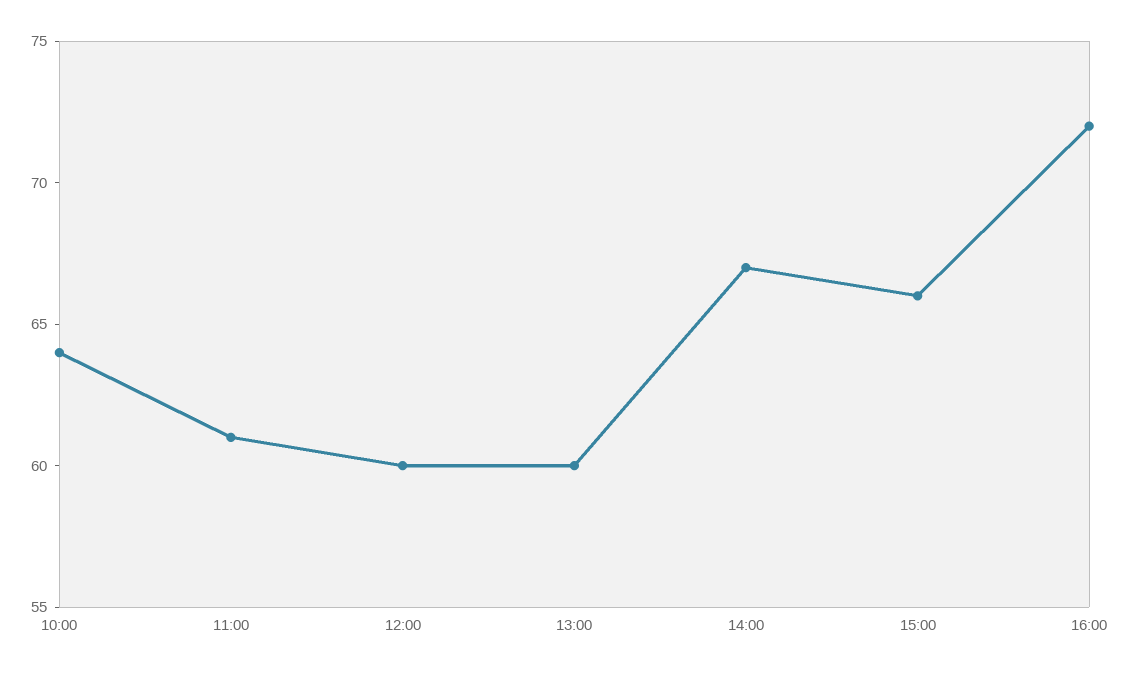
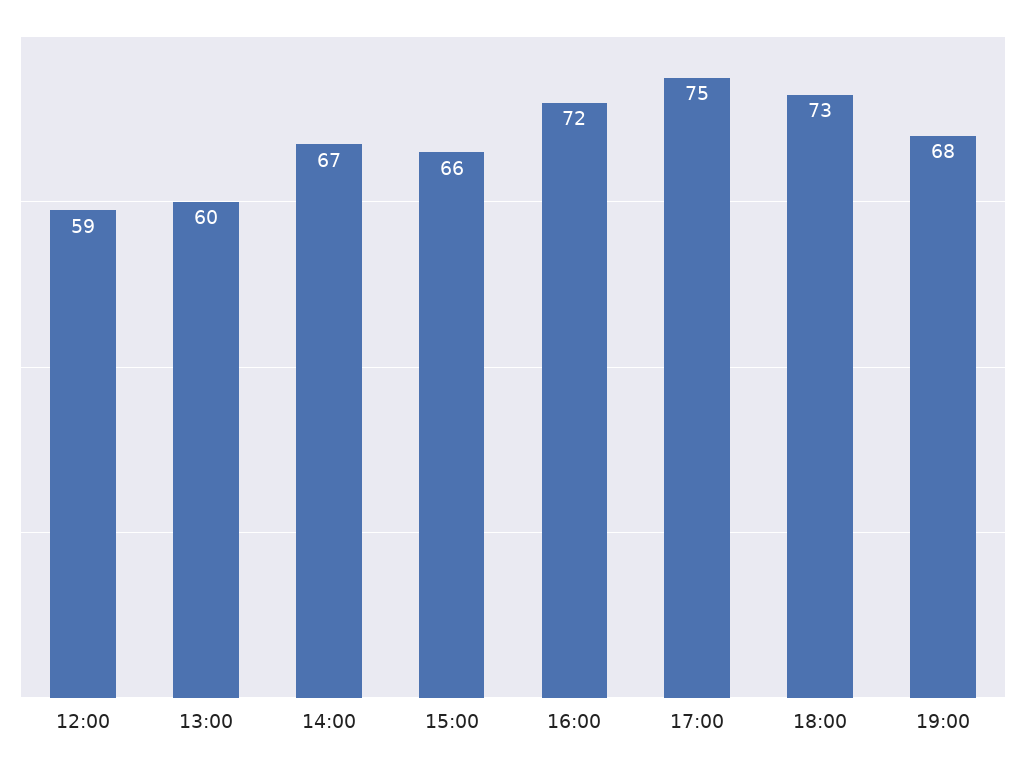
10:00: 64 -> none
11:00: 61 -> none
12:00: 60 -> 59
17:00: none -> 75
18:00: none -> 73
19:00: none -> 68

